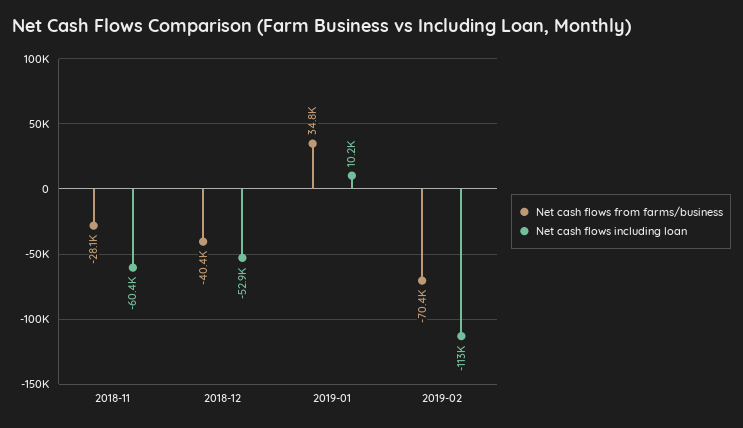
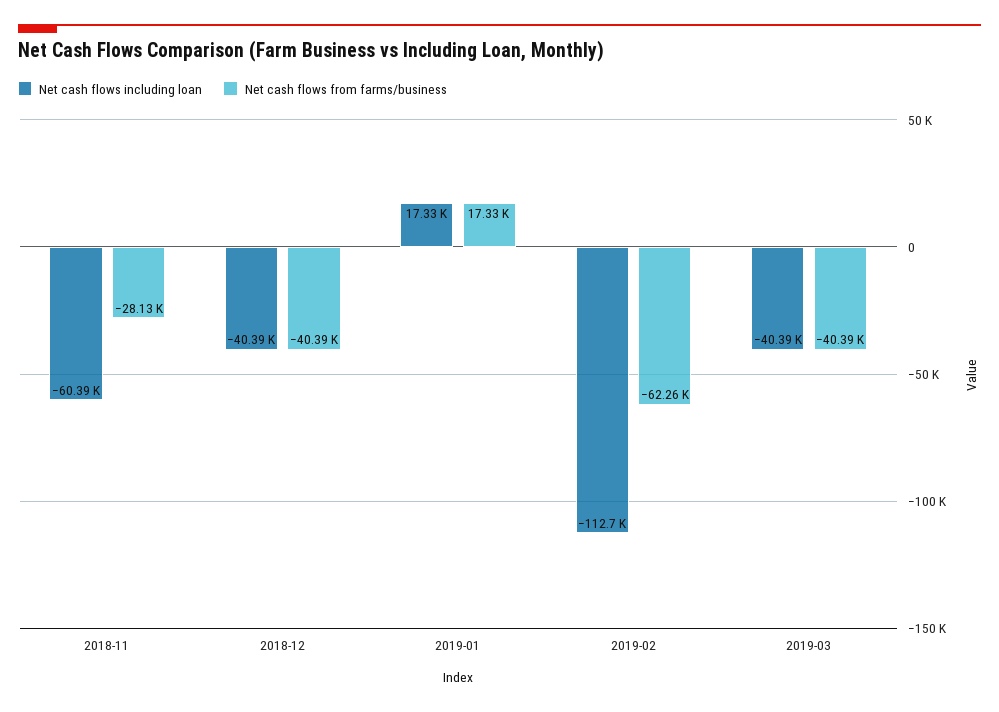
Net cash flows including loan, 2018-12: -52900 -> -40390
Net cash flows from farms/business, 2019-01: 34800 -> 17330
Net cash flows including loan, 2019-01: 10200 -> 17330
Net cash flows from farms/business, 2019-02: -70400 -> -62260
Net cash flows including loan, 2019-03: none -> -40390
Net cash flows from farms/business, 2019-03: none -> -40390

